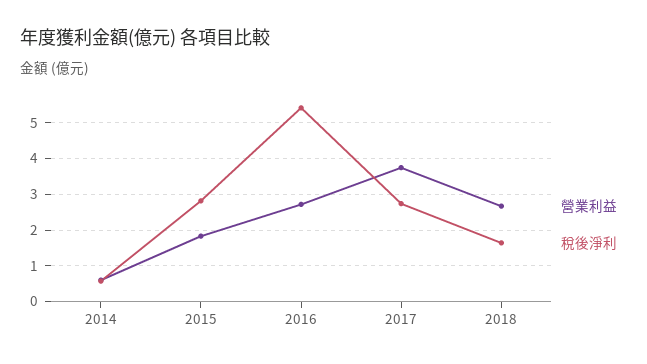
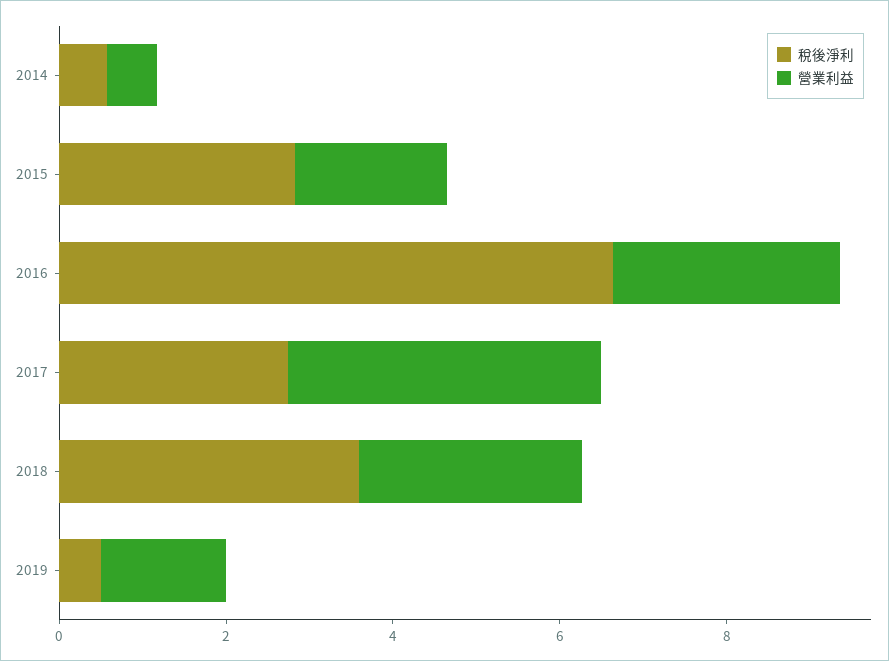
稅後淨利, 2016: 5.4 -> 6.5
稅後淨利, 2018: 1.6 -> 3.5
稅後淨利, 2019: none -> 0.5
營業利益, 2019: none -> 1.5

